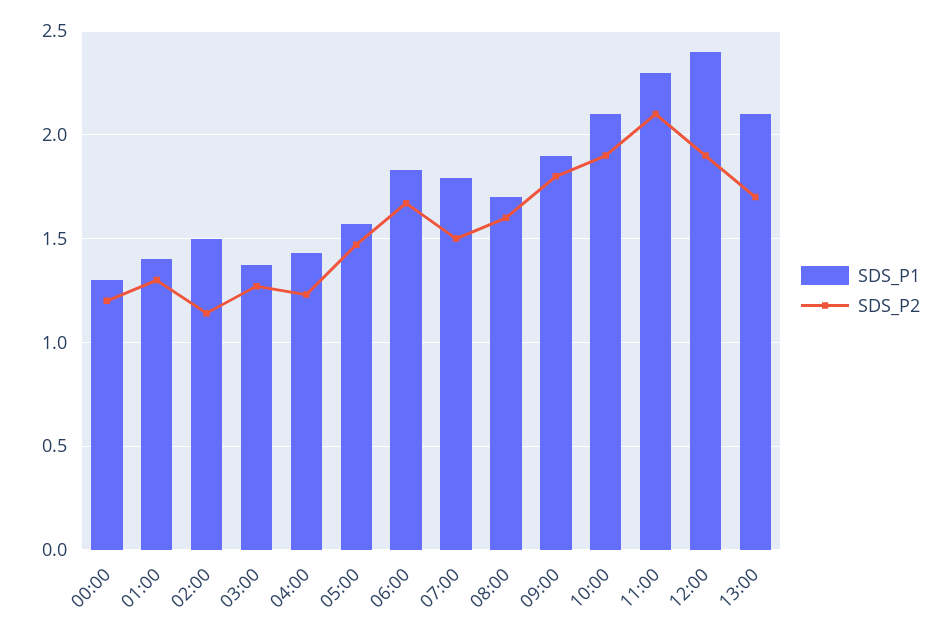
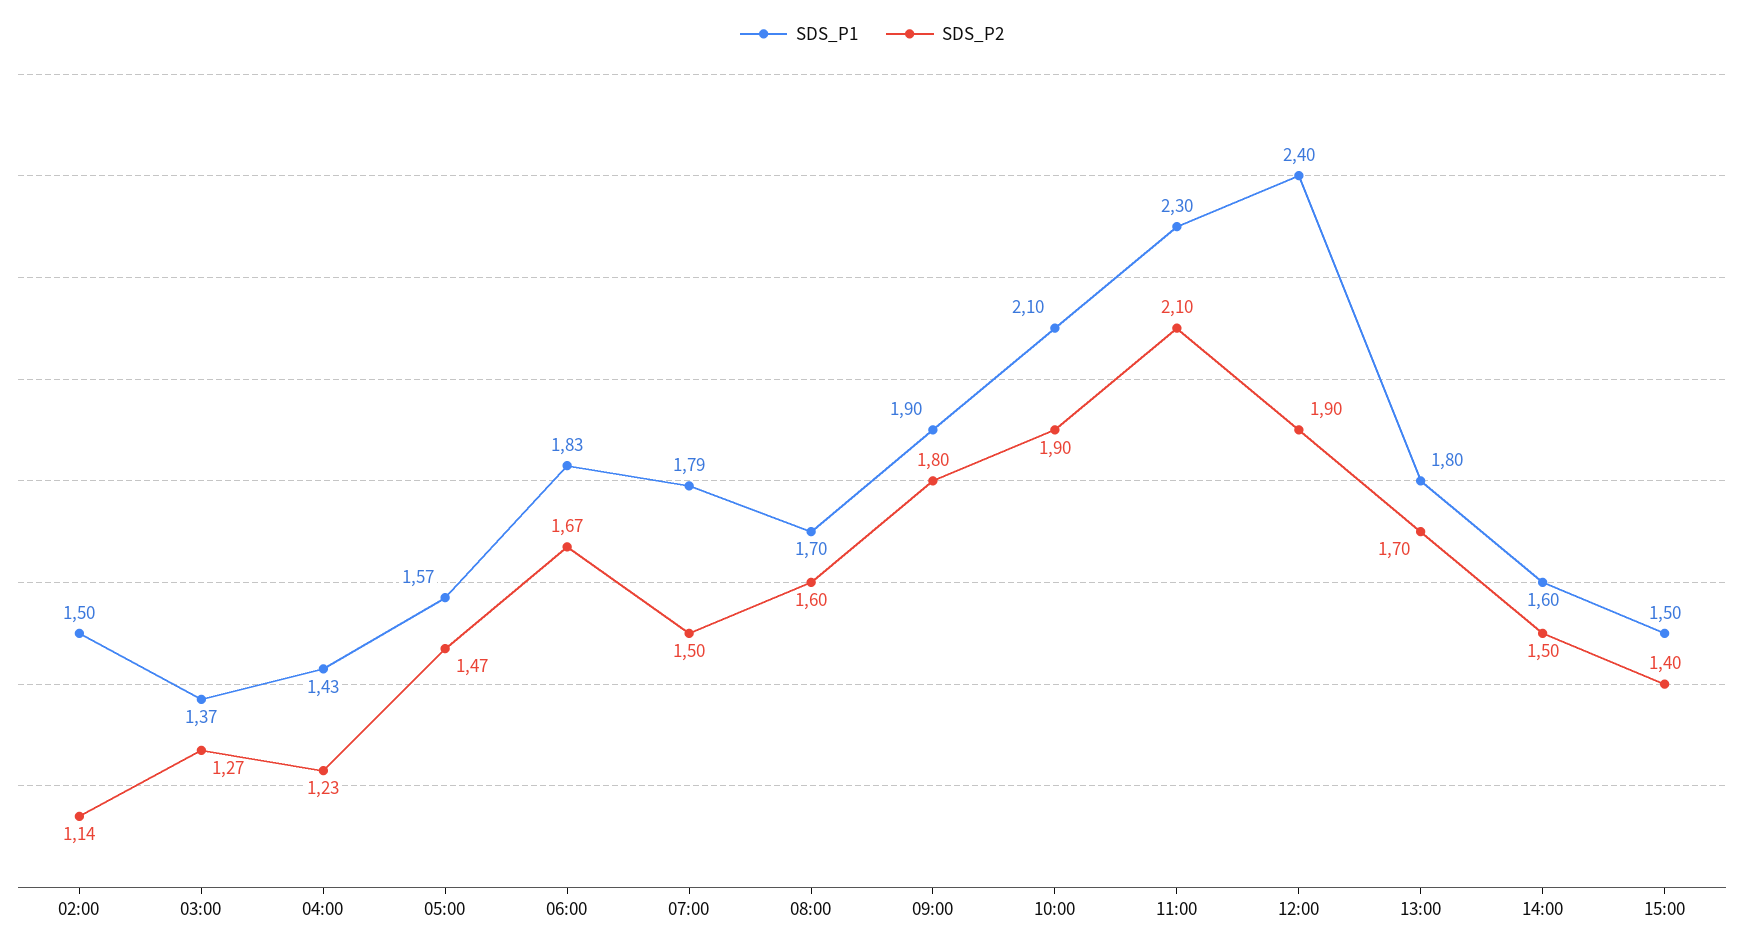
SDS_P1, 00:00: 1.3 -> none
SDS_P2, 00:00: 1.2 -> none
SDS_P1, 01:00: 1.4 -> none
SDS_P2, 01:00: 1.3 -> none
SDS_P1, 13:00: 2.1 -> 1.8
SDS_P1, 14:00: none -> 1.6
SDS_P2, 14:00: none -> 1.5
SDS_P1, 15:00: none -> 1.5
SDS_P2, 15:00: none -> 1.4

